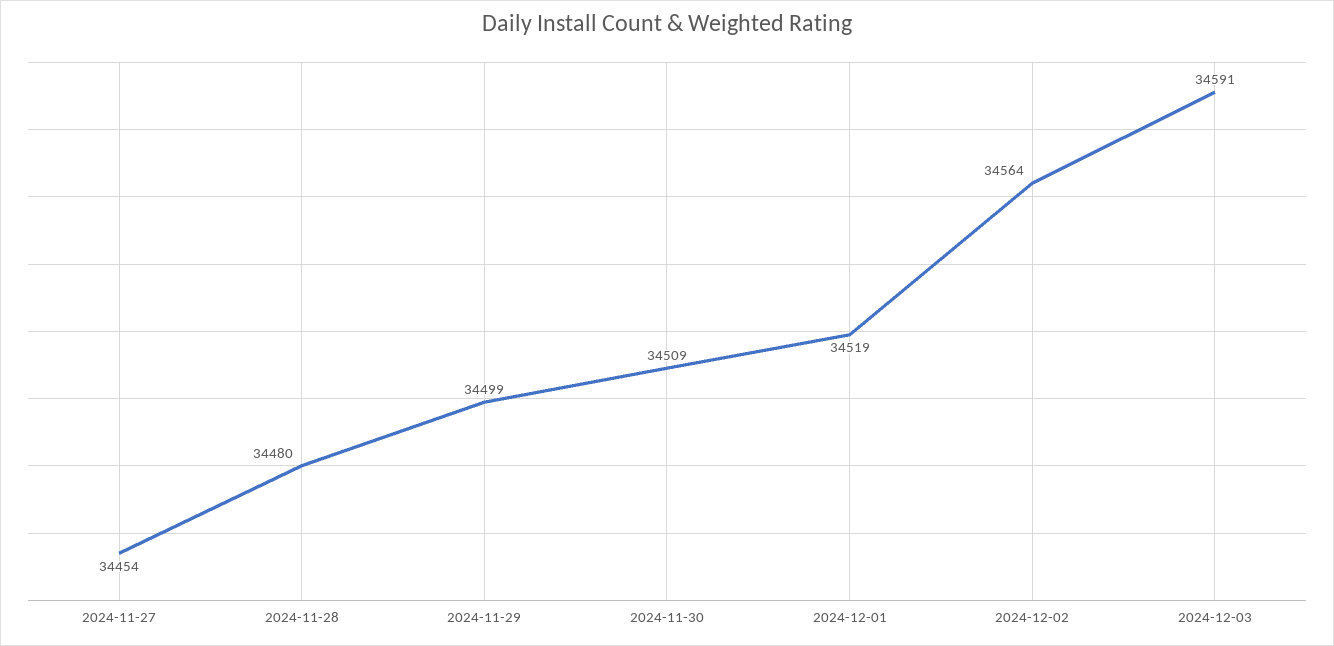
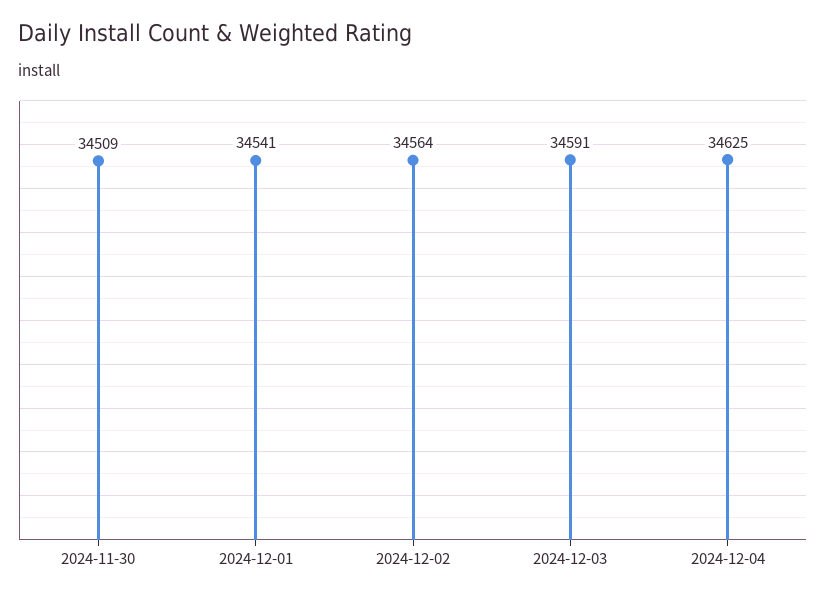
2024-11-27: 34454 -> none
2024-11-28: 34480 -> none
2024-11-29: 34499 -> none
2024-12-01: 34519 -> 34541
2024-12-04: none -> 34625

